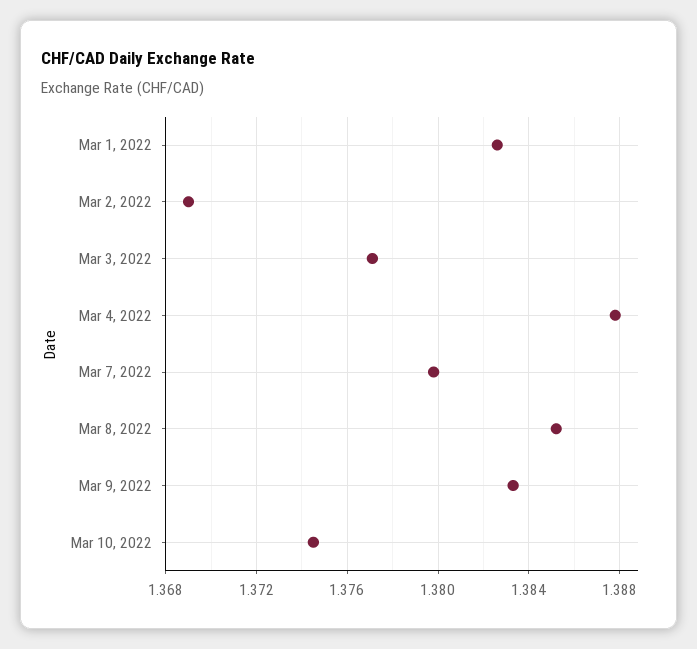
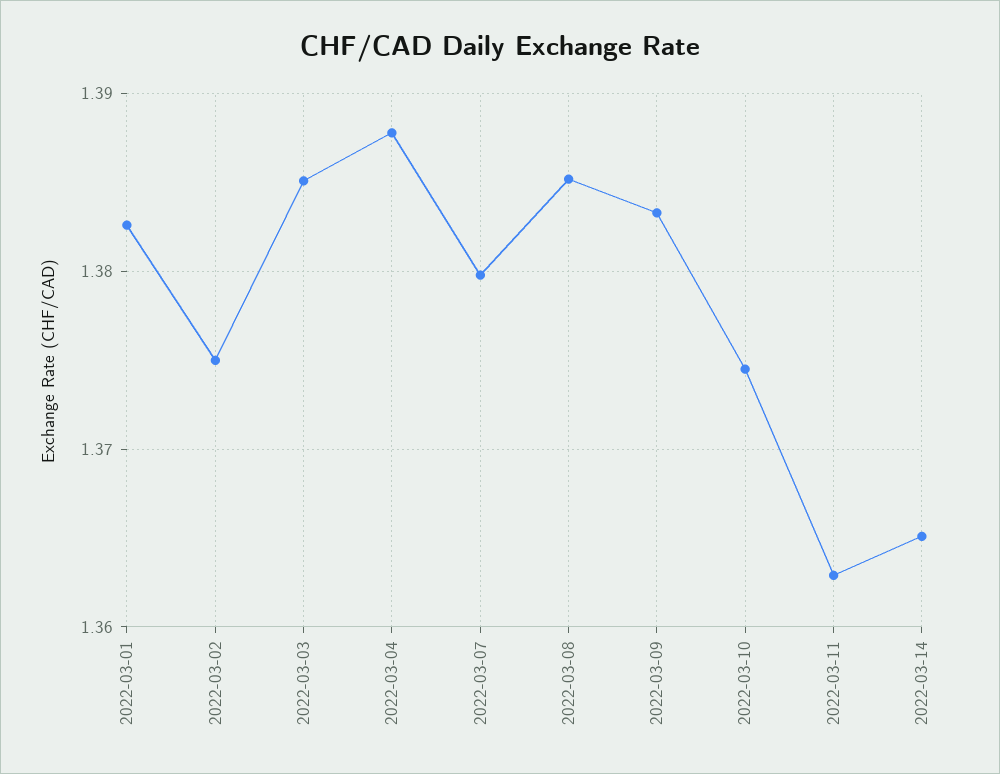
Mar 2, 2022: 1.369 -> 1.375
Mar 3, 2022: 1.377 -> 1.385
2022-03-11: none -> 1.363
2022-03-14: none -> 1.365

